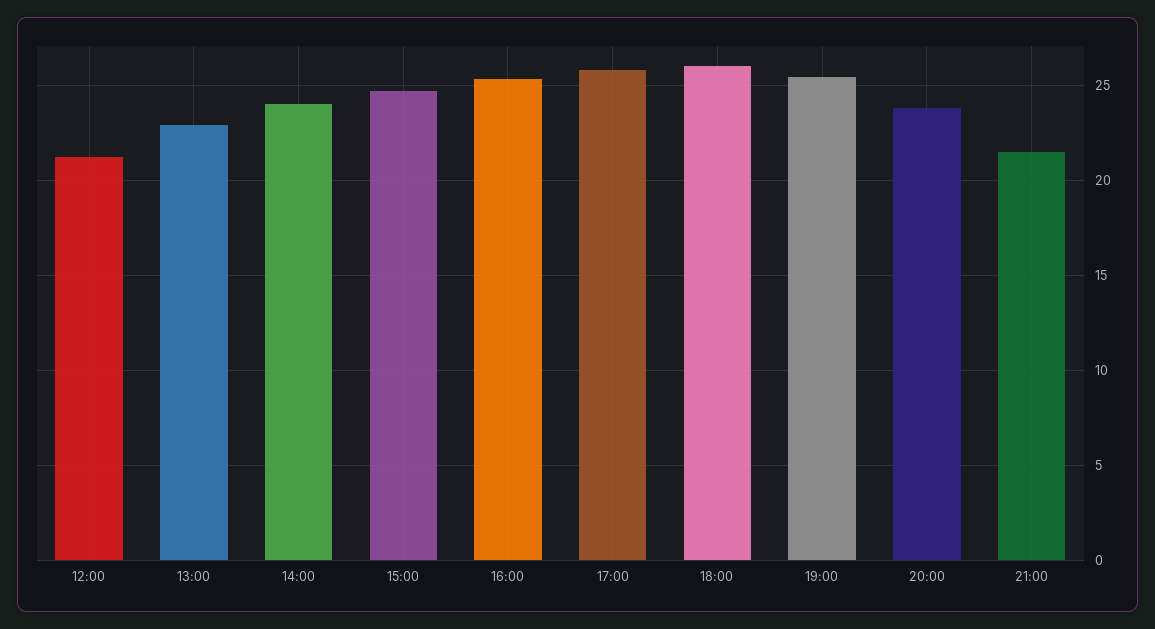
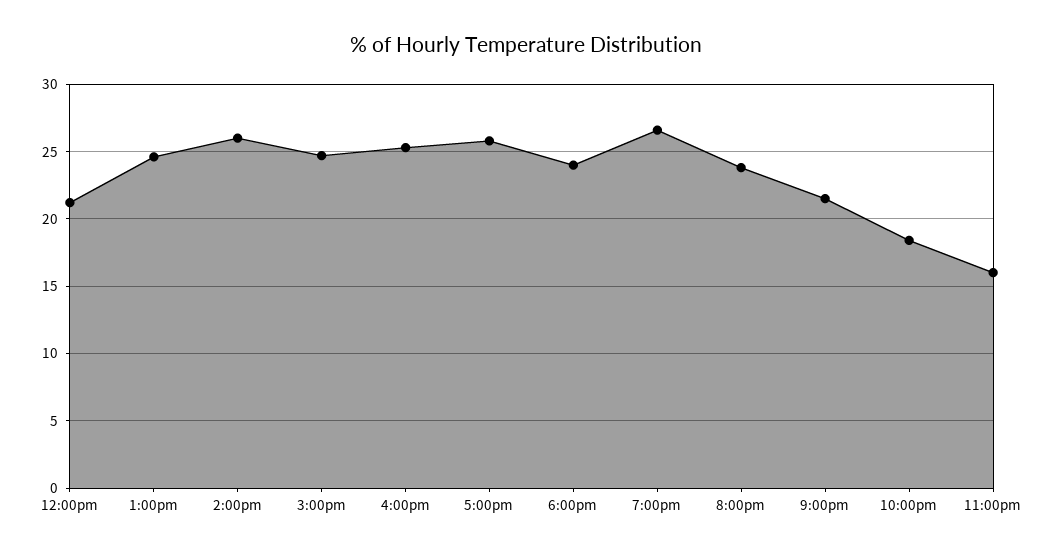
13:00: 23 -> 24.5
14:00: 24 -> 26
18:00: 26 -> 24
19:00: 25.5 -> 26.5
10:00pm: none -> 18.5
11:00pm: none -> 16

